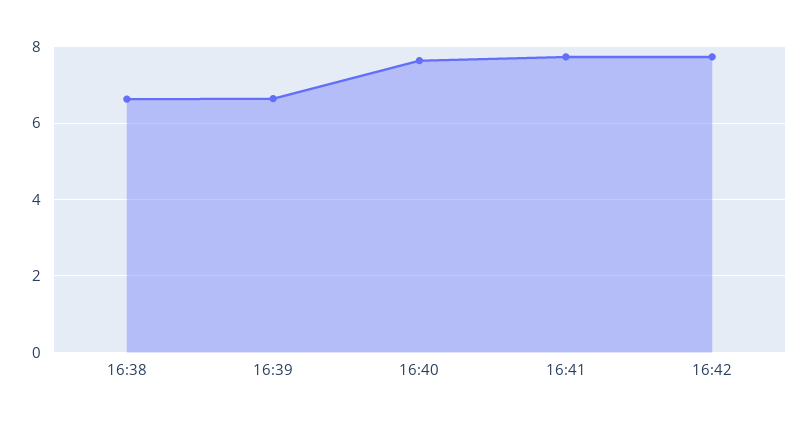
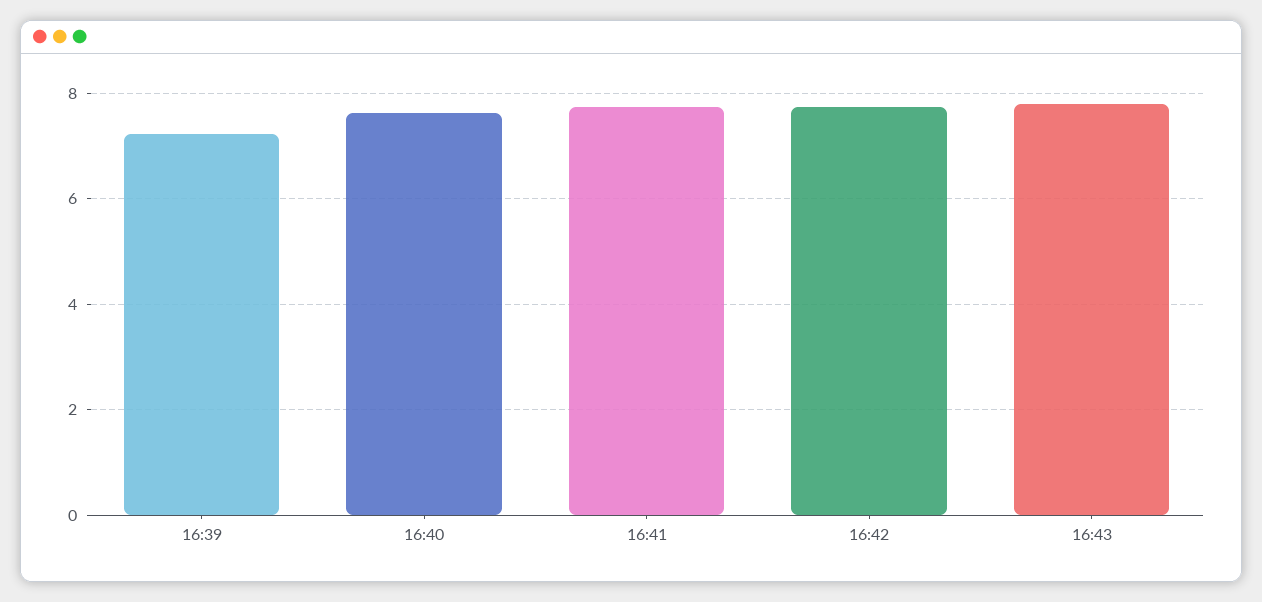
16:38: 6.6 -> none
16:39: 6.6 -> 7.2
16:43: none -> 7.8

